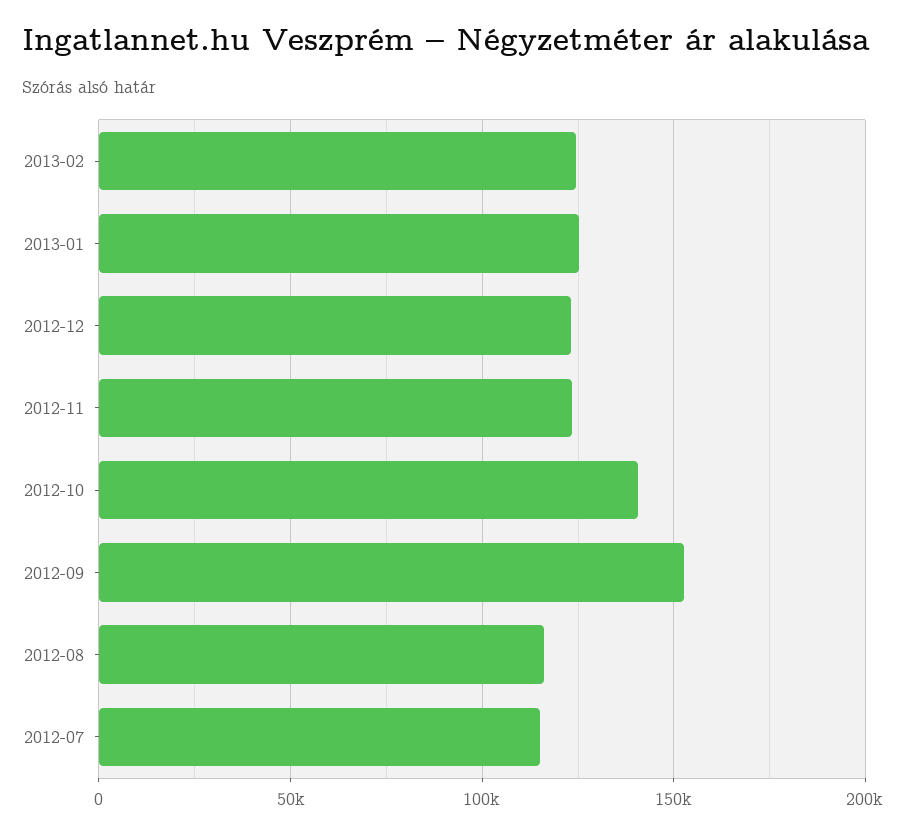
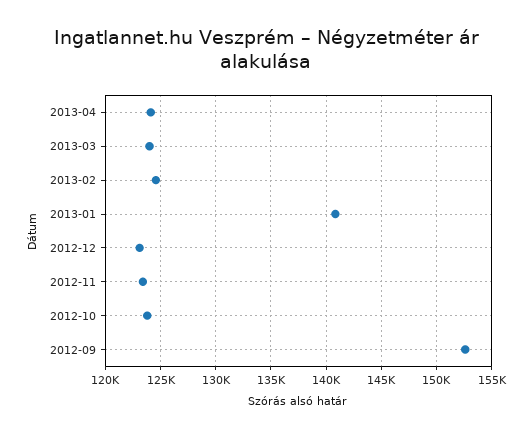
2013-01: 125000 -> 141000
2012-10: 140000 -> 124000
2012-08: 115000 -> none
2012-07: 115000 -> none
2013-04: none -> 124000
2013-03: none -> 124000

